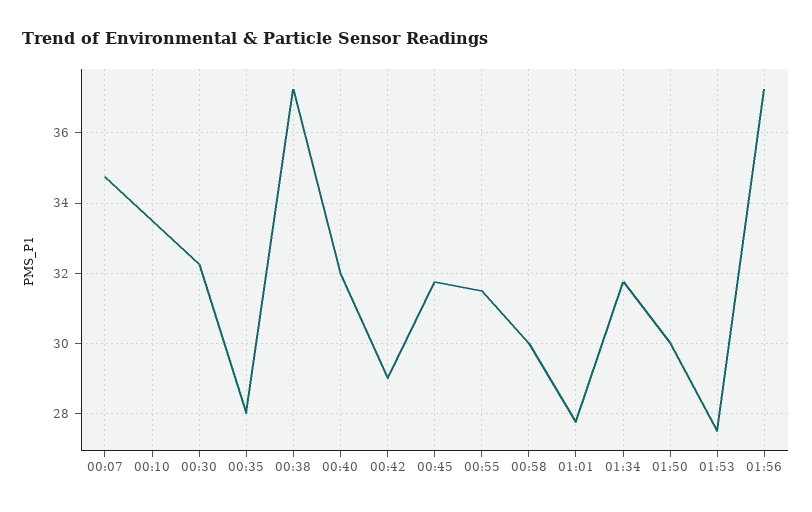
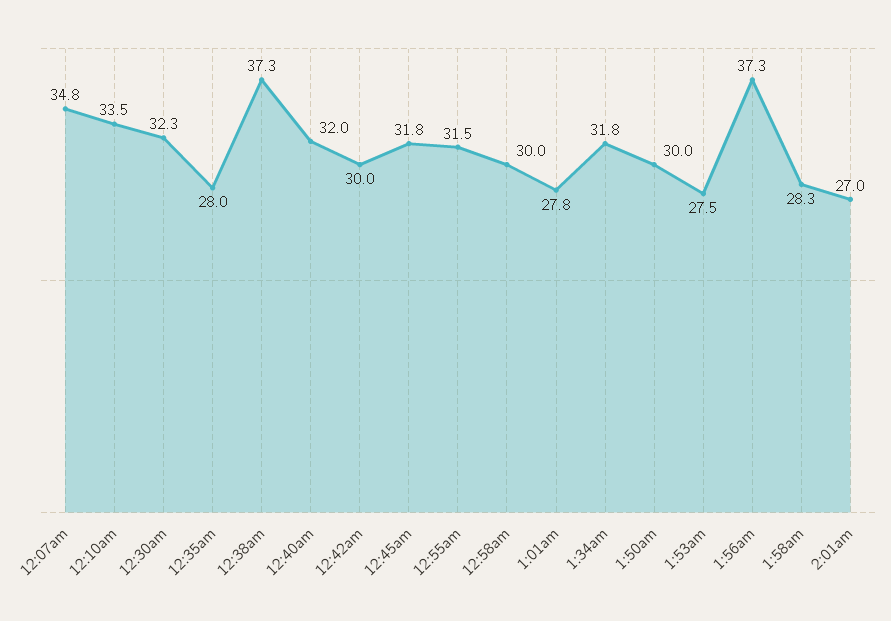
00:42: 29 -> 30
1:58am: none -> 28.3
2:01am: none -> 27

